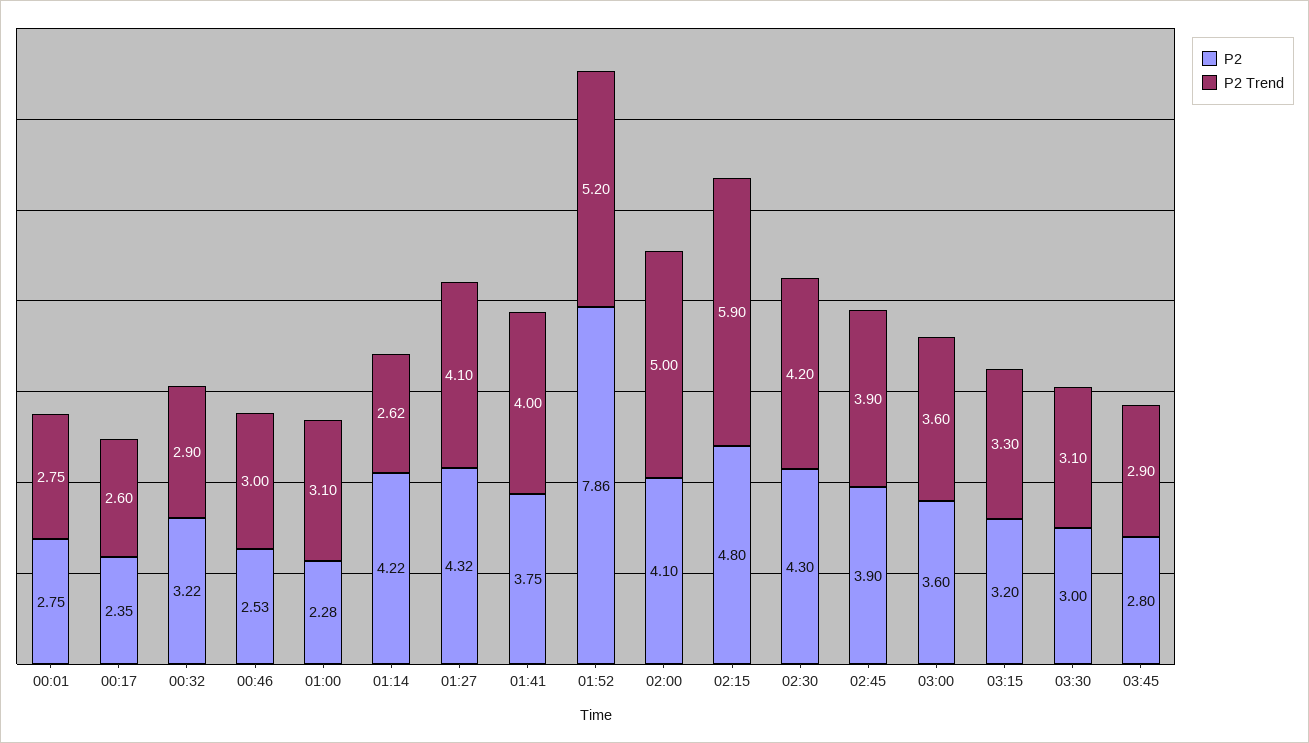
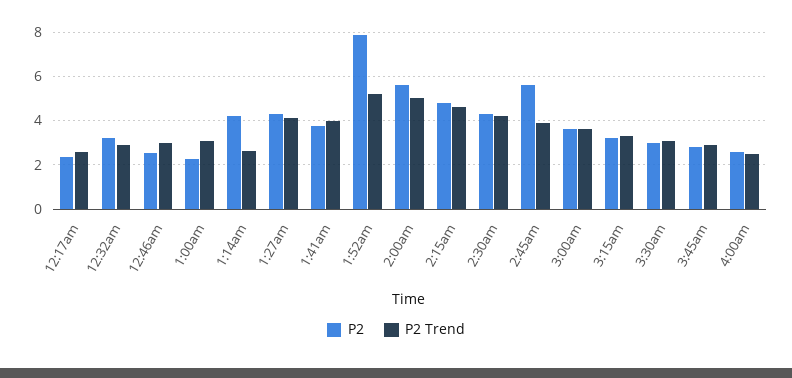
P2, 00:01: 2.75 -> none
P2 Trend, 00:01: 2.75 -> none
P2, 02:00: 4.1 -> 5.5
P2 Trend, 02:15: 5.9 -> 4.5
P2, 02:45: 3.9 -> 5.5
P2, 4:00am: none -> 2.5
P2 Trend, 4:00am: none -> 2.5

